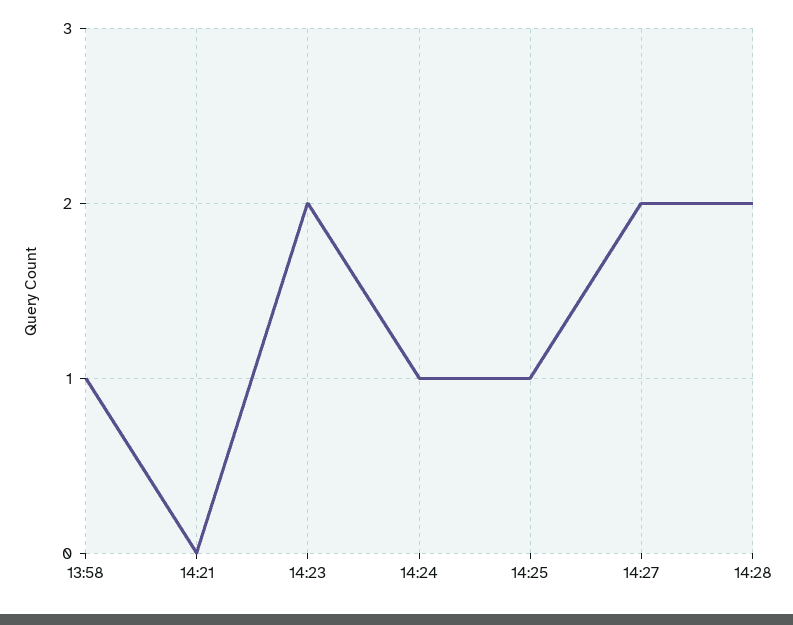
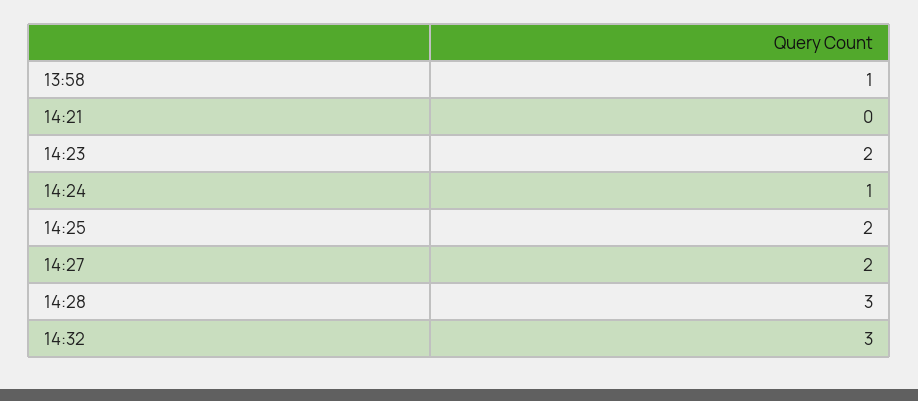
14:25: 1 -> 2
14:28: 2 -> 3
14:32: none -> 3

